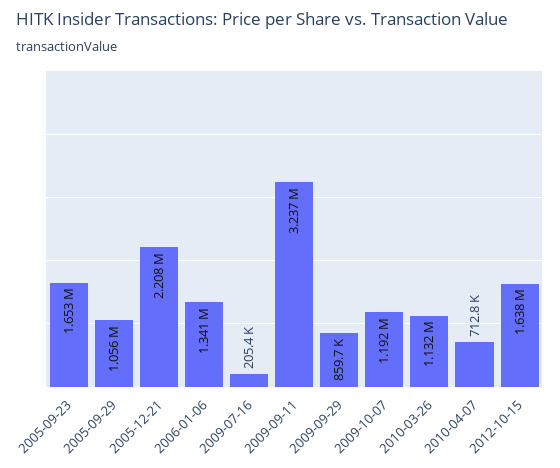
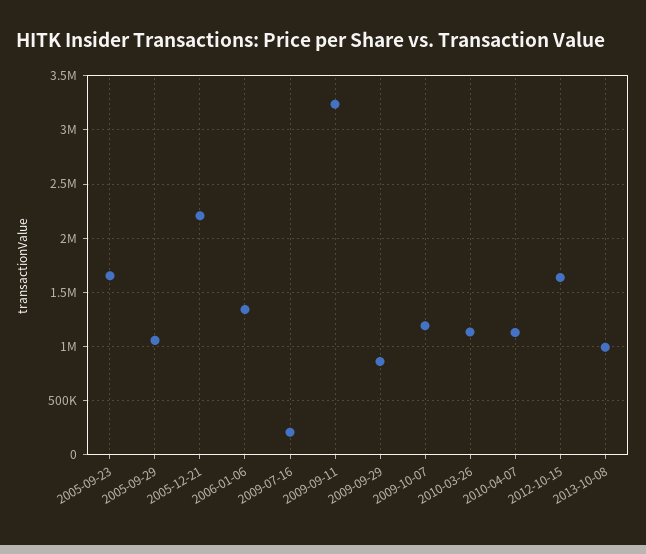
2010-04-07: 712800 -> 1100000
2013-10-08: none -> 1000000

